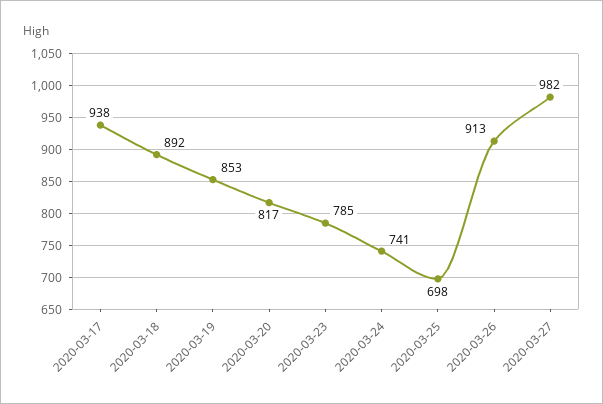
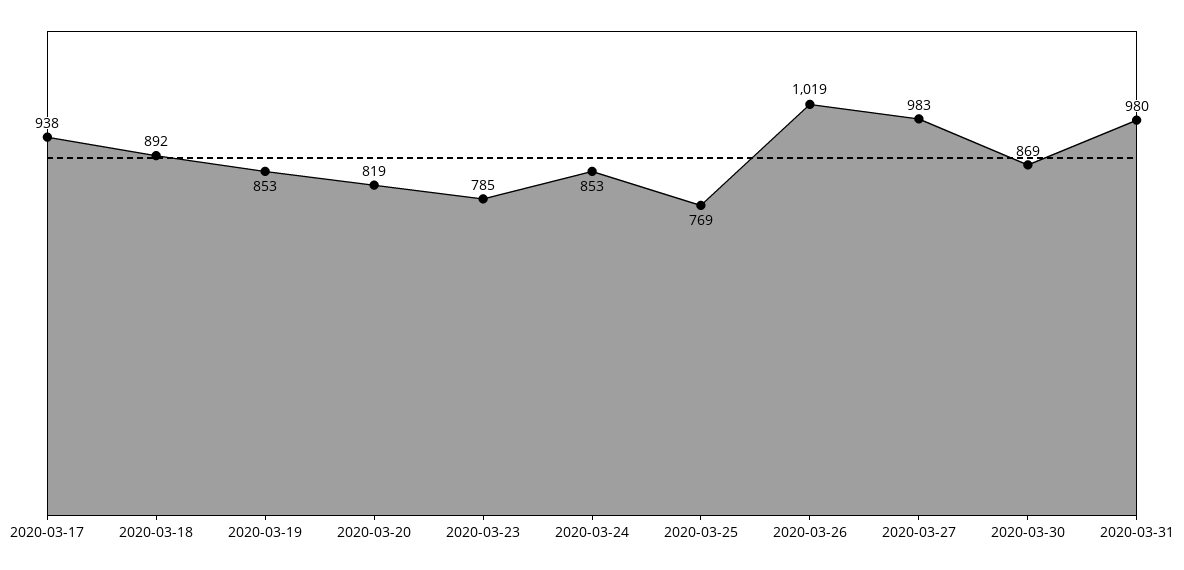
2020-03-20: 817 -> 819
2020-03-24: 741 -> 853
2020-03-25: 698 -> 769
2020-03-26: 913 -> 1019
2020-03-27: 982 -> 983
2020-03-30: none -> 869
2020-03-31: none -> 980

